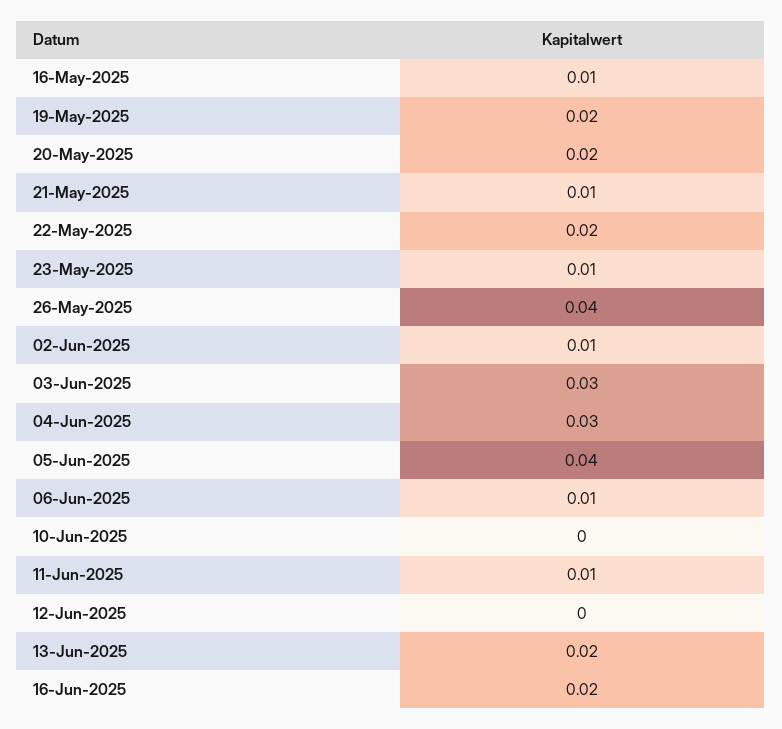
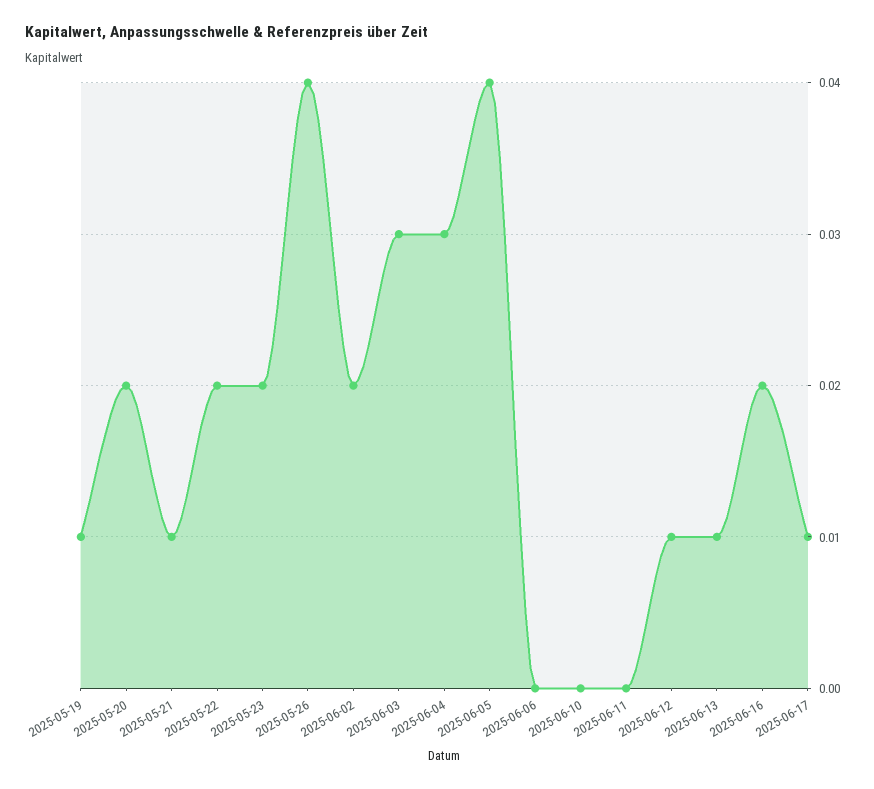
16-May-2025: 0.01 -> none
19-May-2025: 0.02 -> 0.01
23-May-2025: 0.01 -> 0.02
02-Jun-2025: 0.01 -> 0.02
06-Jun-2025: 0.01 -> 0
11-Jun-2025: 0.01 -> 0
12-Jun-2025: 0 -> 0.01
13-Jun-2025: 0.02 -> 0.01
2025-06-17: none -> 0.01

